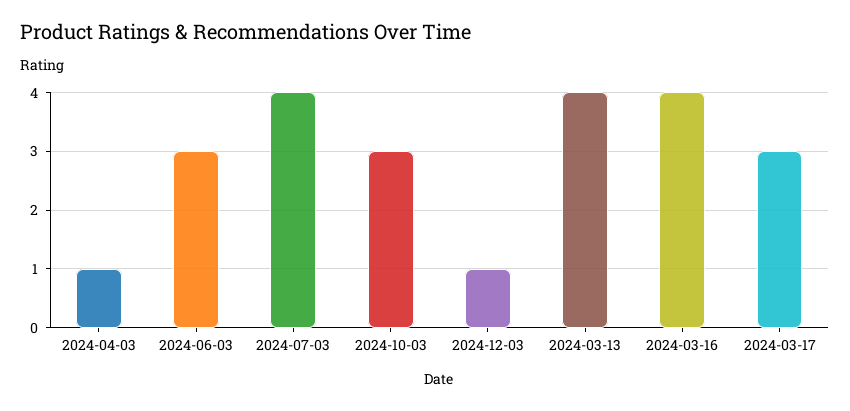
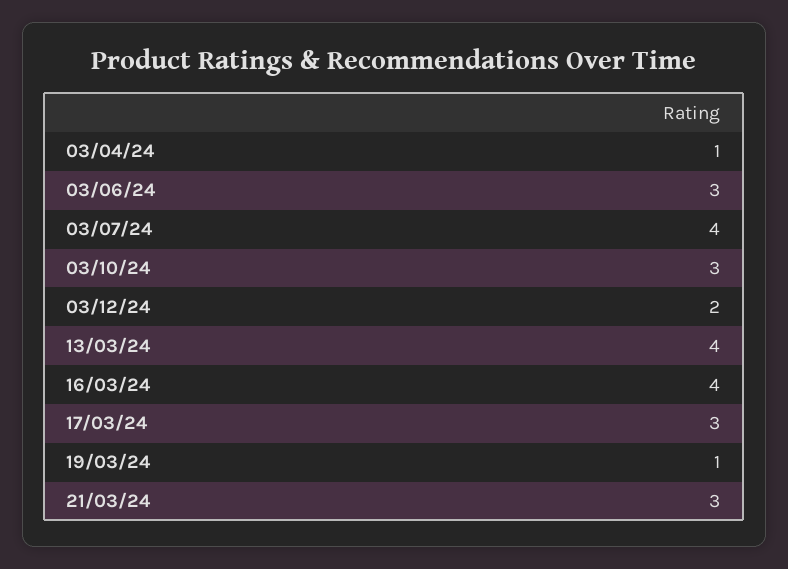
2024-12-03: 1 -> 2
19/03/24: none -> 1
21/03/24: none -> 3

